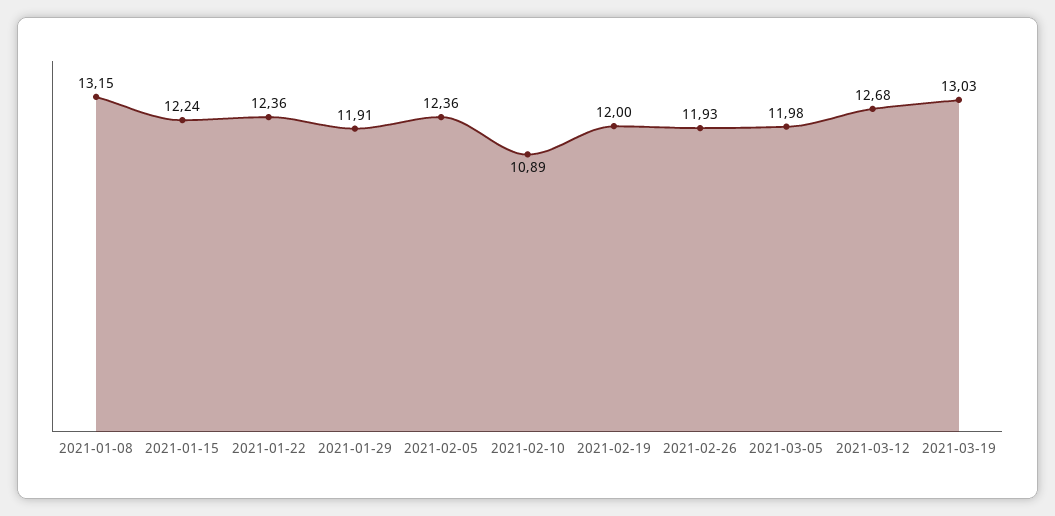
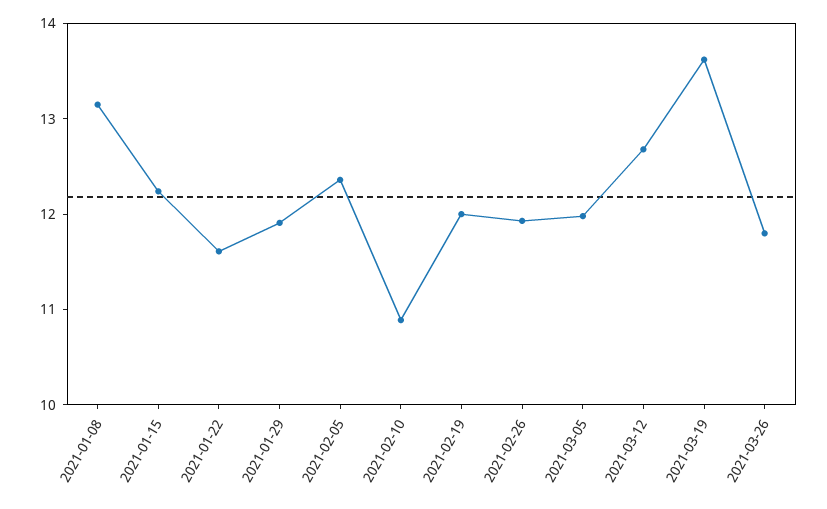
2021-01-22: 12.36 -> 11.6
2021-03-19: 13.03 -> 13.6
2021-03-26: none -> 11.8

